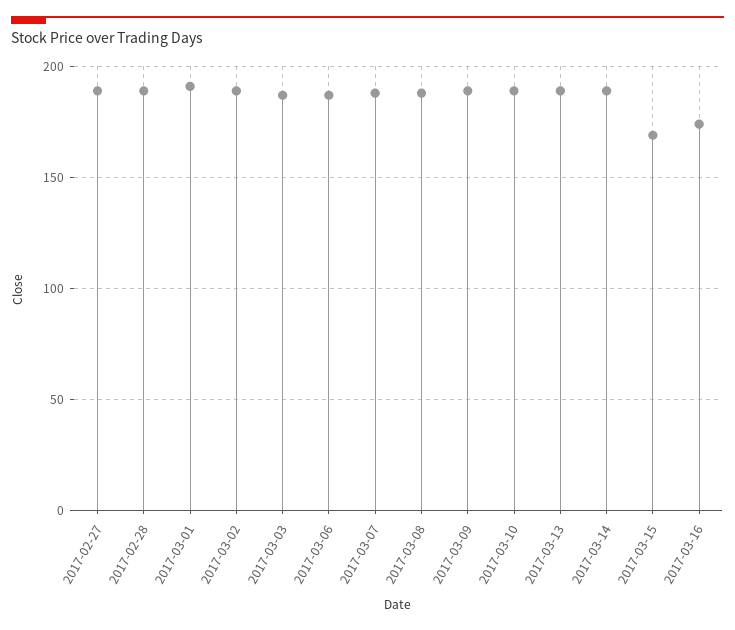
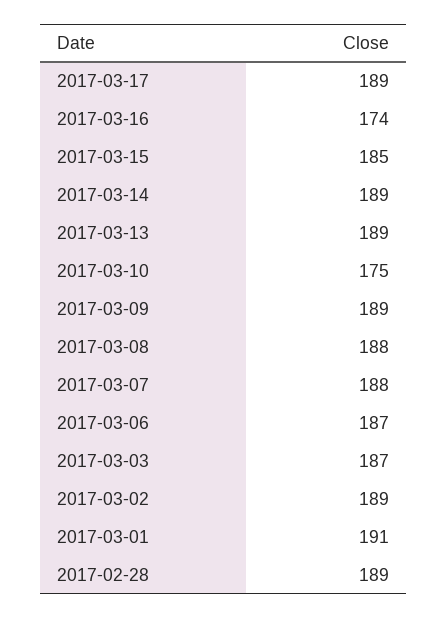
2017-02-27: 190 -> none
2017-03-10: 190 -> 175
2017-03-15: 170 -> 185
2017-03-17: none -> 189

